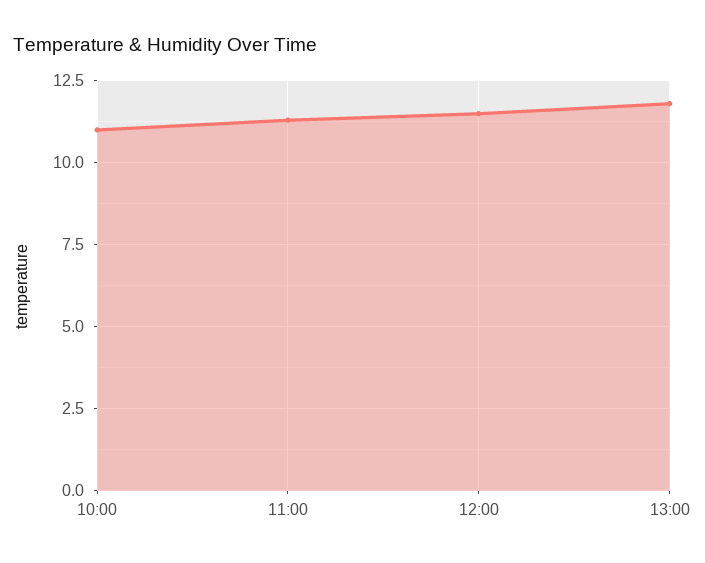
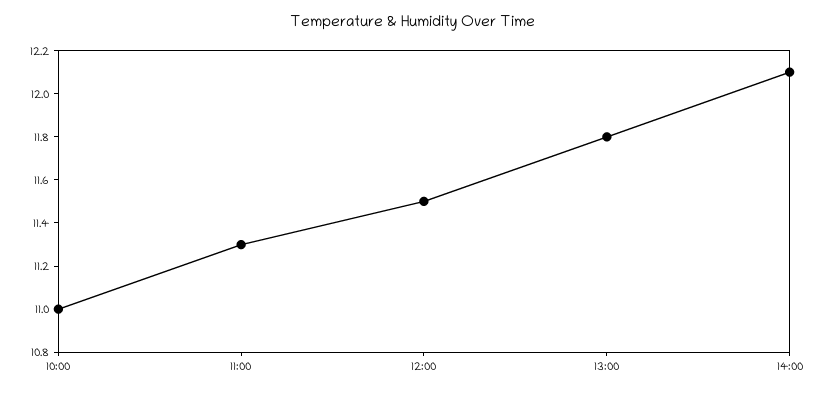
14:00: none -> 12.1

